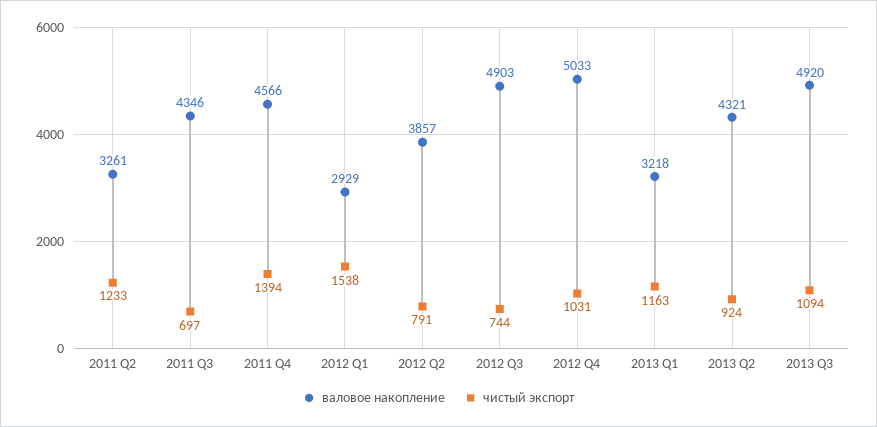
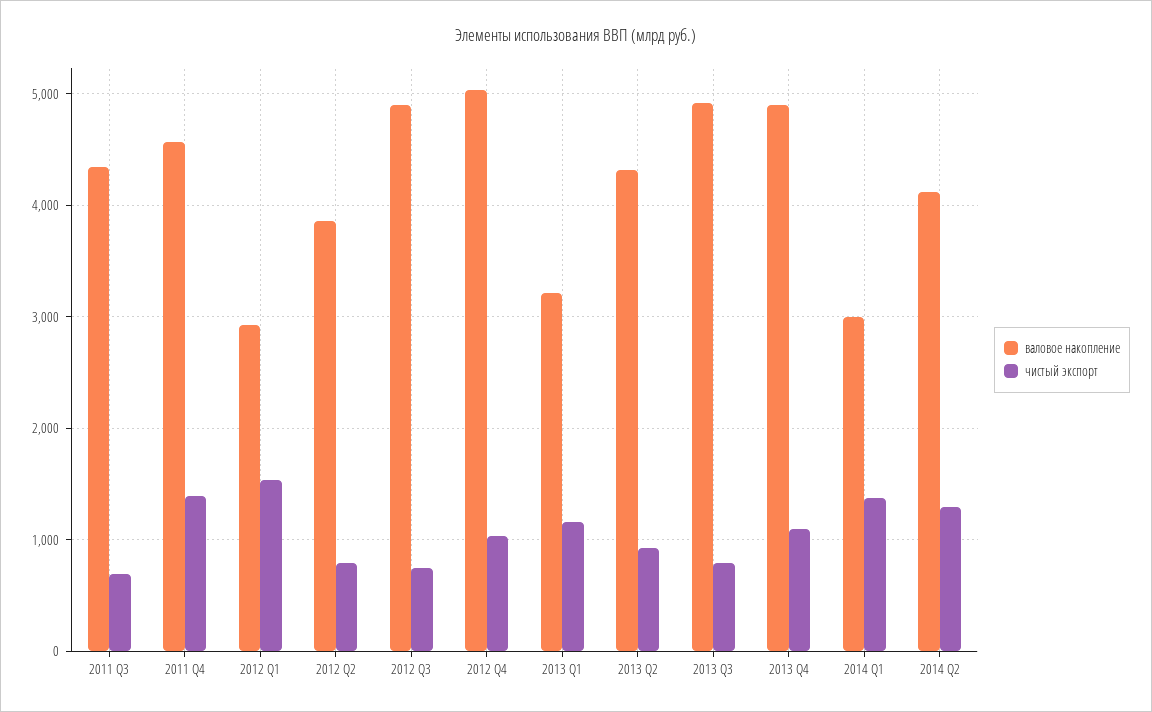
валовое накопление, 2011 Q2: 3261 -> none
чистый экспорт, 2011 Q2: 1233 -> none
чистый экспорт, 2013 Q3: 1094 -> 800
валовое накопление, 2013 Q4: none -> 4900
чистый экспорт, 2013 Q4: none -> 1100
валовое накопление, 2014 Q1: none -> 3000
чистый экспорт, 2014 Q1: none -> 1400
валовое накопление, 2014 Q2: none -> 4100
чистый экспорт, 2014 Q2: none -> 1300

